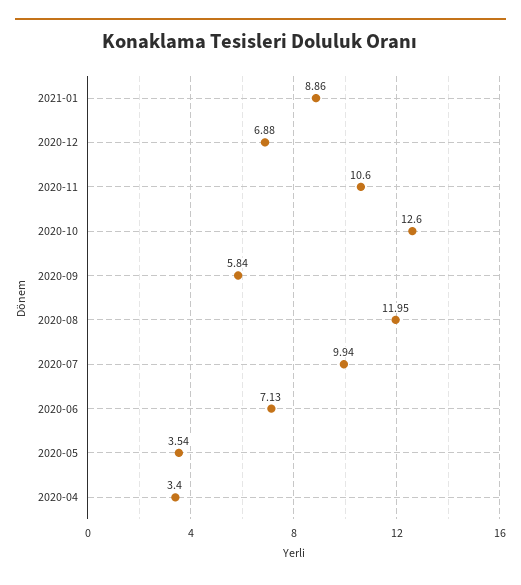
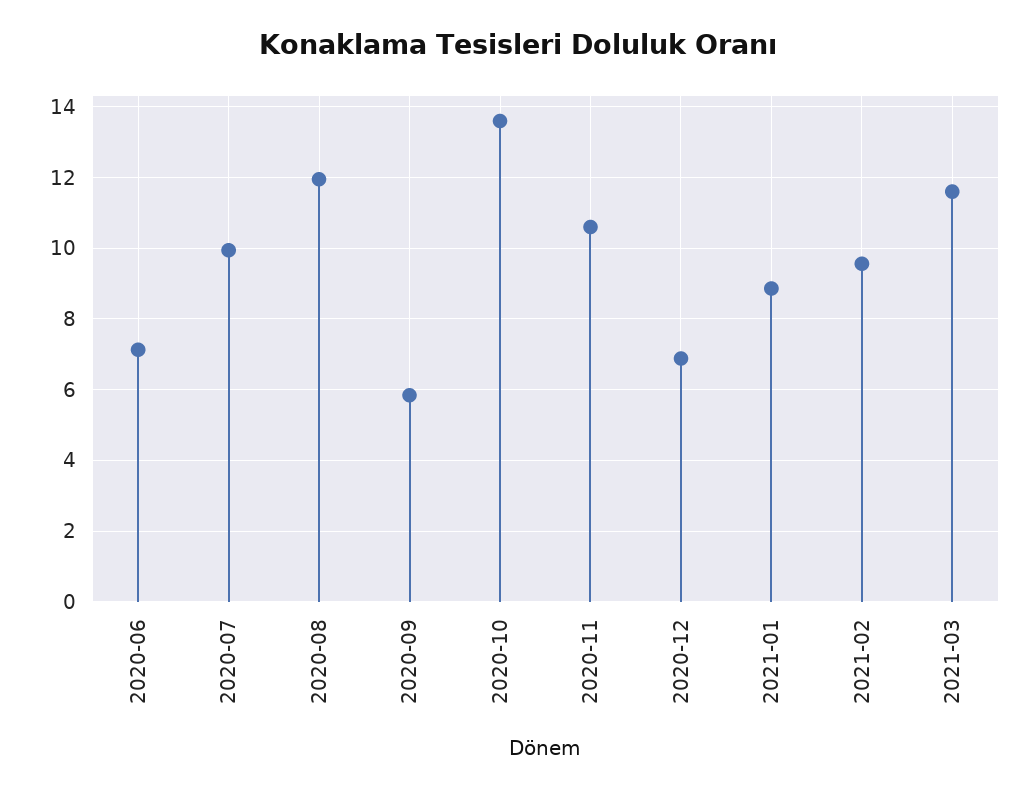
2020-10: 12.6 -> 13.6
2020-05: 3.54 -> none
2020-04: 3.4 -> none
2021-02: none -> 9.6
2021-03: none -> 11.6

